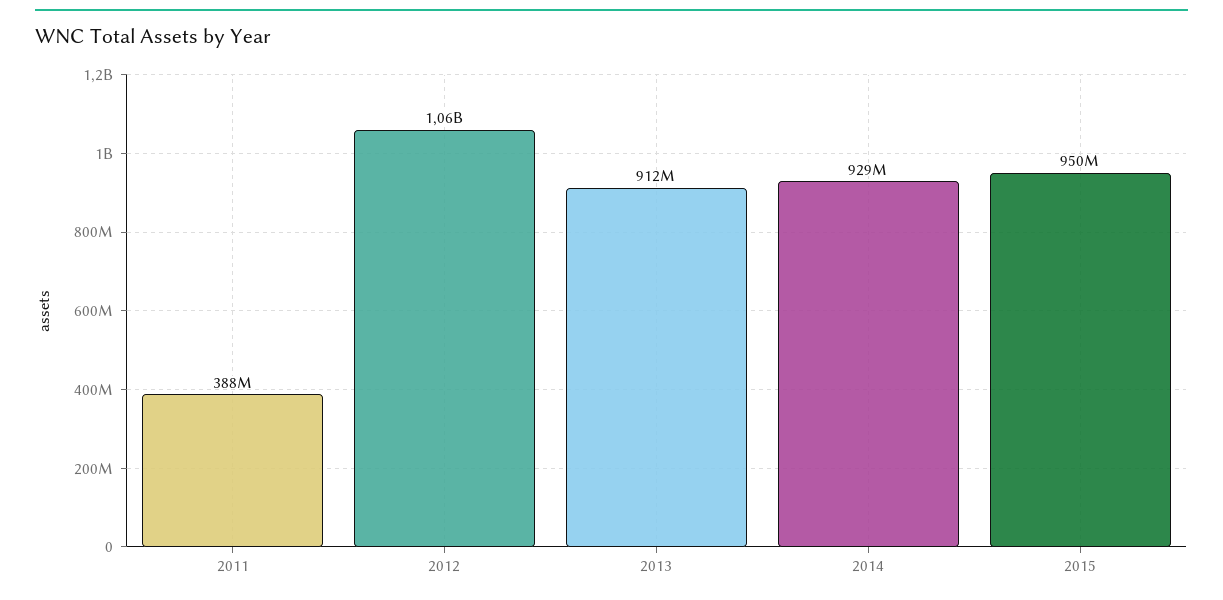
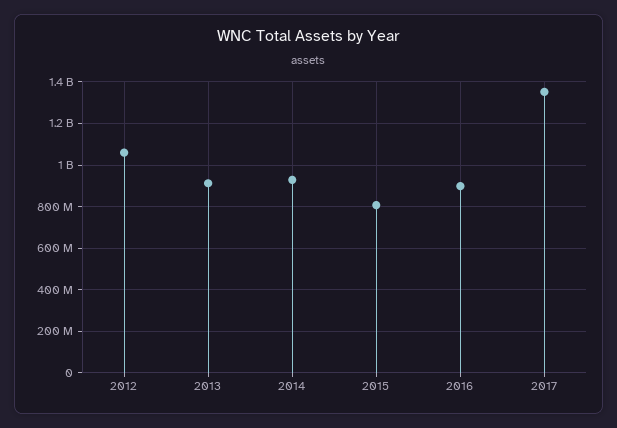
2011: 388000000 -> none
2015: 950000000 -> 800000000
2016: none -> 900000000
2017: none -> 1350000000

